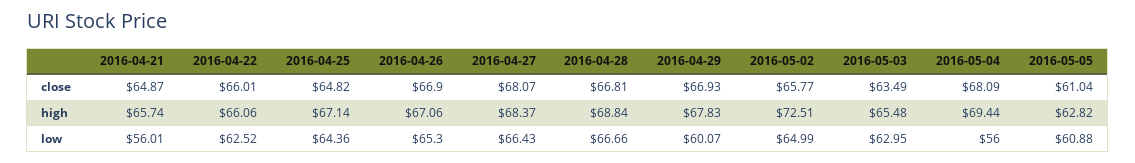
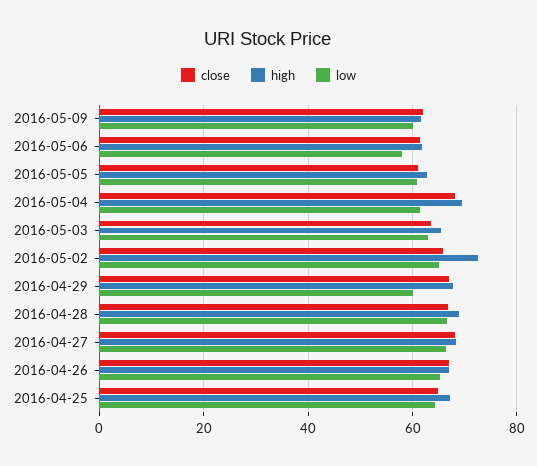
close, 2016-04-21: 64.87 -> none
close, 2016-04-22: 66.01 -> none
high, 2016-04-21: 65.74 -> none
high, 2016-04-22: 66.06 -> none
low, 2016-04-21: 56.01 -> none
low, 2016-04-22: 62.52 -> none
low, 2016-05-04: 56 -> 62
close, 2016-05-09: none -> 62
high, 2016-05-09: none -> 62
low, 2016-05-09: none -> 60
close, 2016-05-06: none -> 62
high, 2016-05-06: none -> 62
low, 2016-05-06: none -> 58

